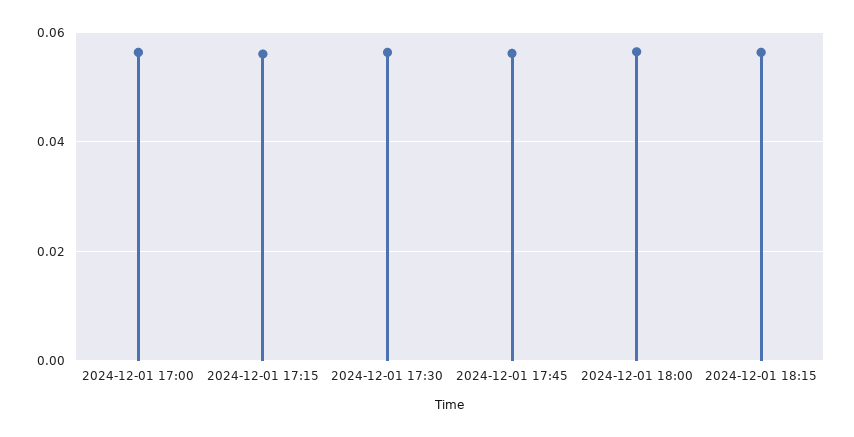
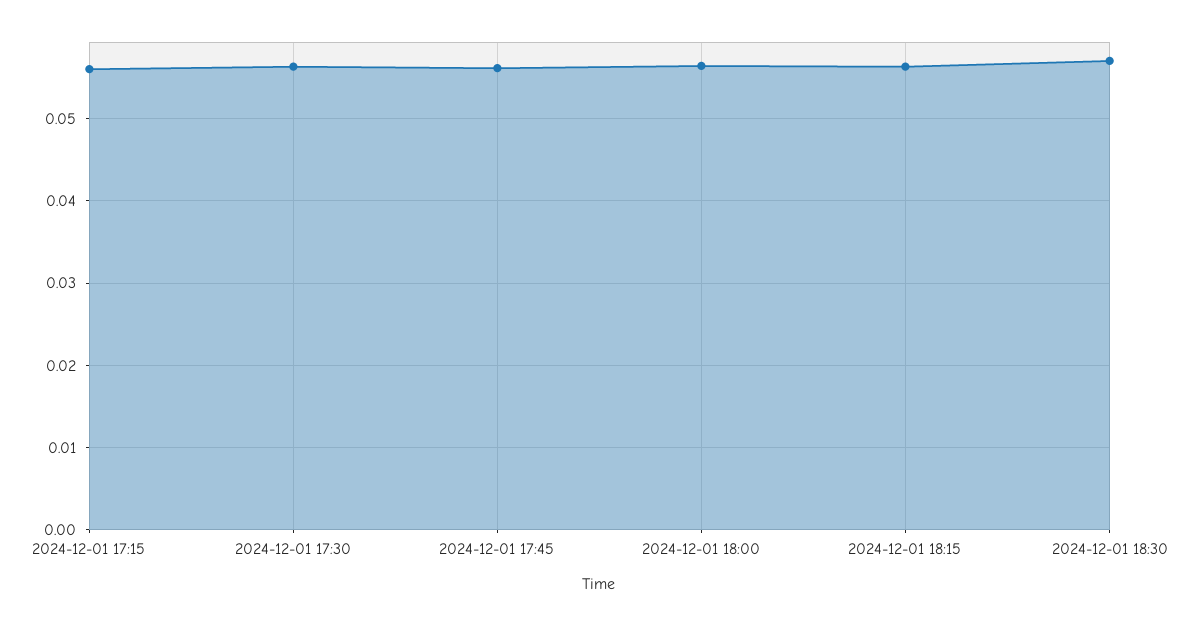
2024-12-01 17:00: 0.056 -> none
2024-12-01 18:30: none -> 0.057

